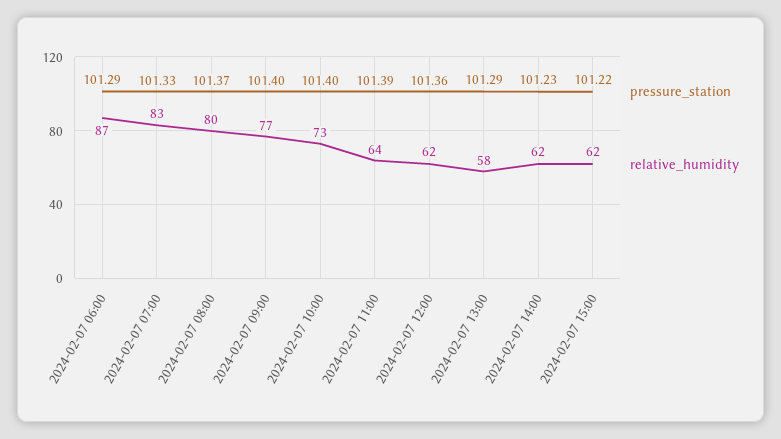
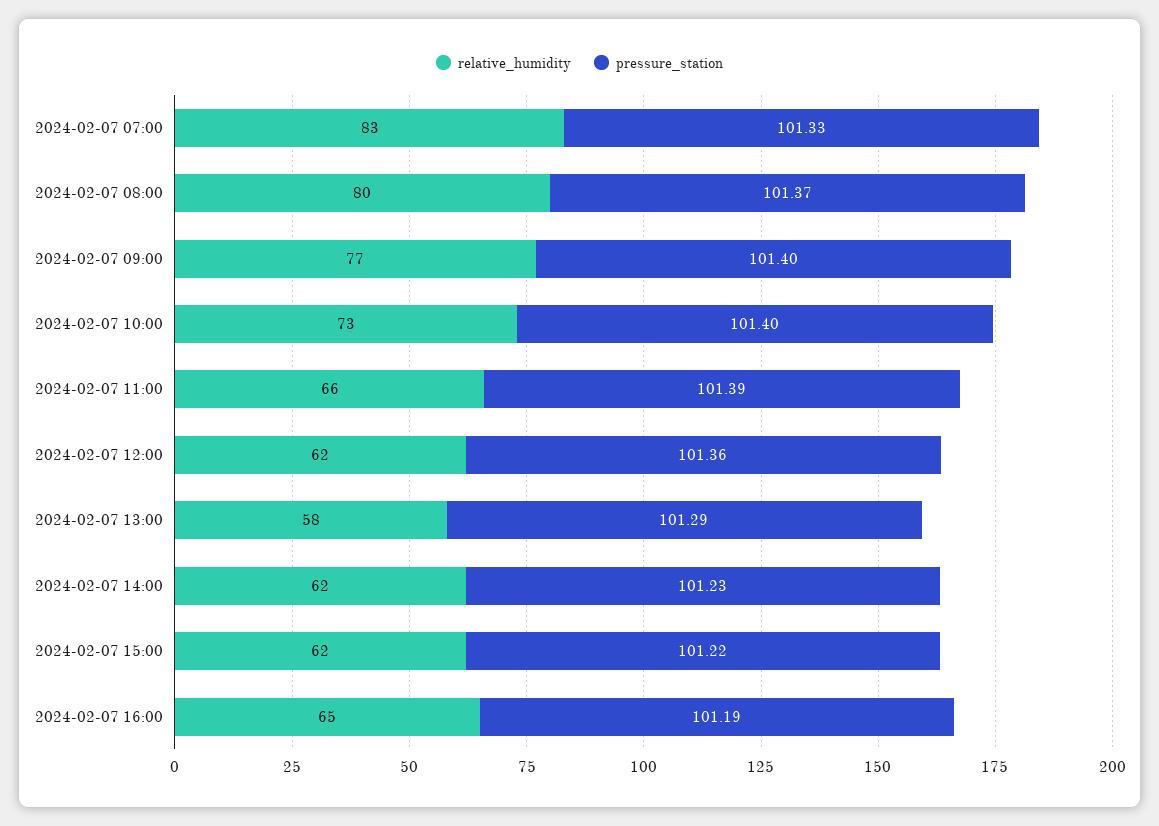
pressure_station, 2024-02-07 06:00: 101.29 -> none
relative_humidity, 2024-02-07 06:00: 87 -> none
relative_humidity, 2024-02-07 11:00: 64 -> 66
relative_humidity, 2024-02-07 16:00: none -> 65
pressure_station, 2024-02-07 16:00: none -> 101.19

